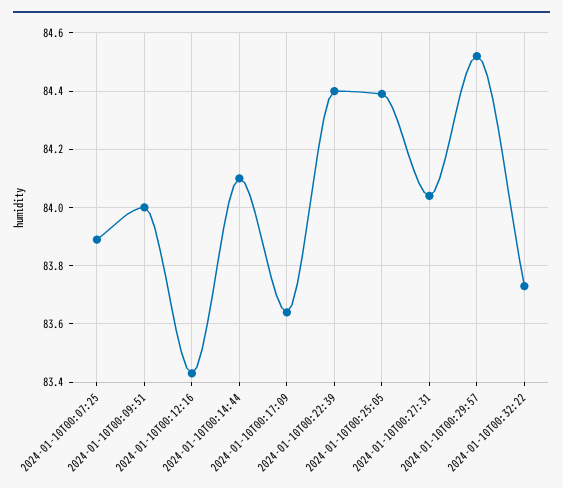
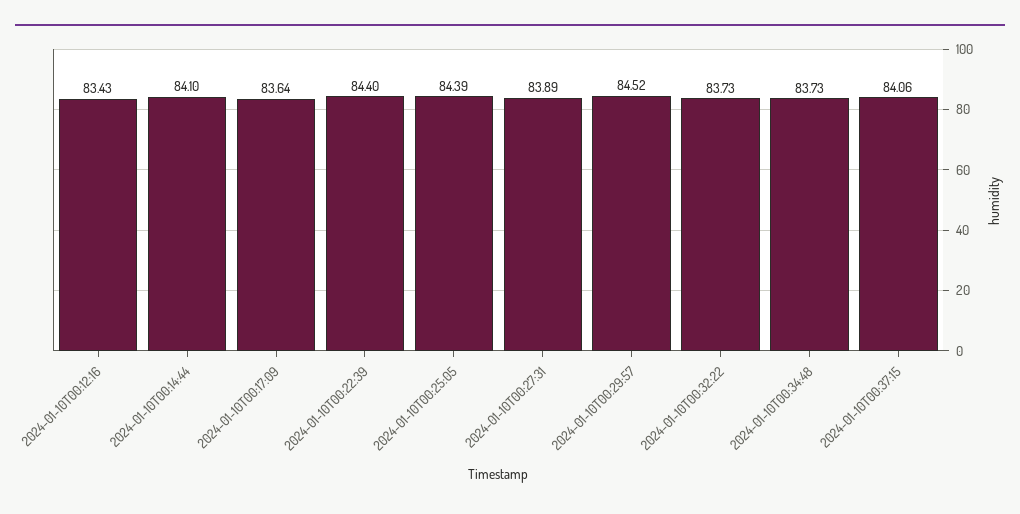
2024-01-10T00:07:25: 83.9 -> none
2024-01-10T00:09:51: 84 -> none
2024-01-10T00:27:31: 84.05 -> 83.89
2024-01-10T00:34:48: none -> 83.73
2024-01-10T00:37:15: none -> 84.06

